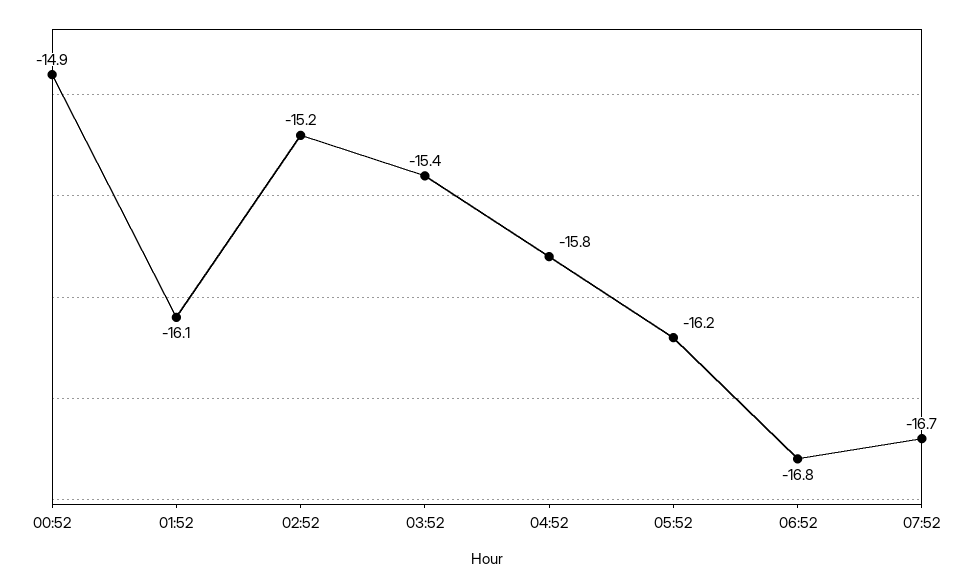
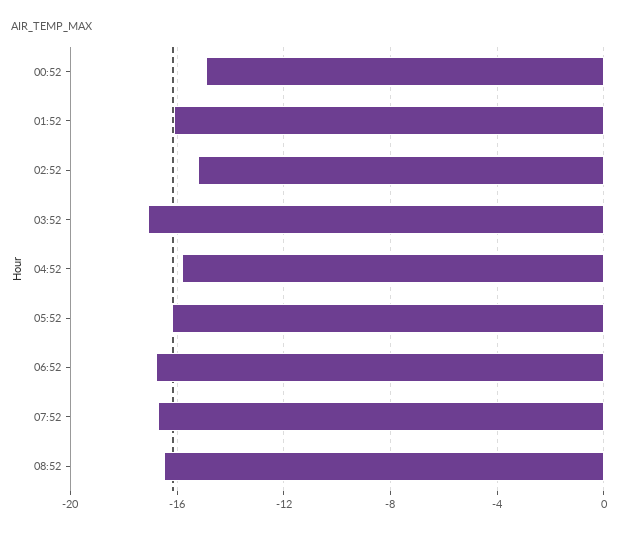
03:52: -15.4 -> -17
08:52: none -> -16.5

